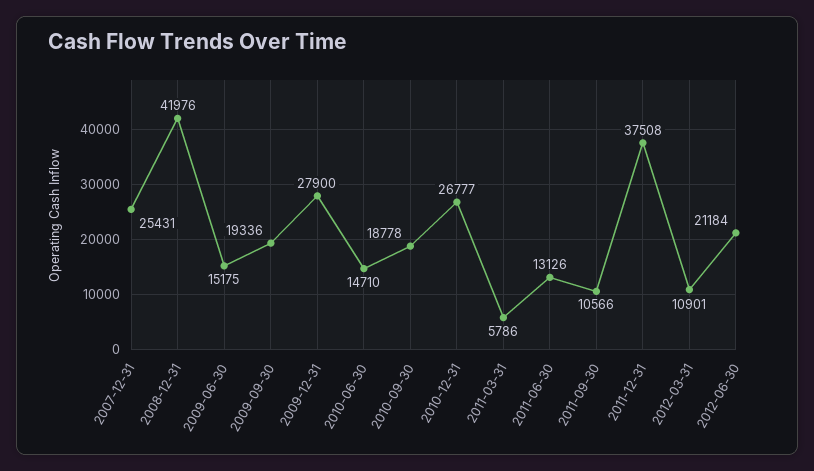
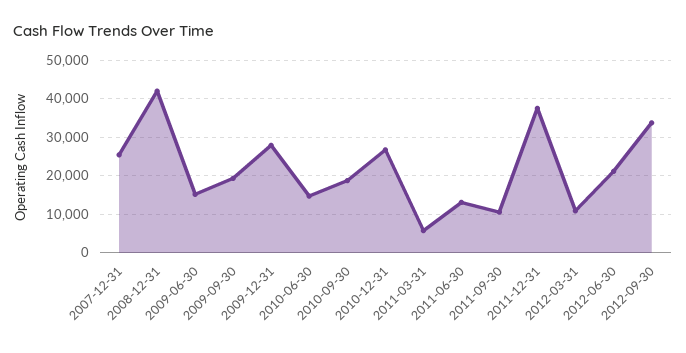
2012-09-30: none -> 34000

